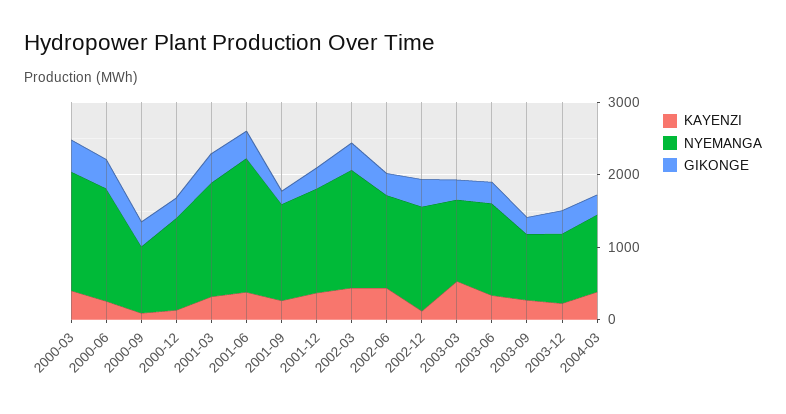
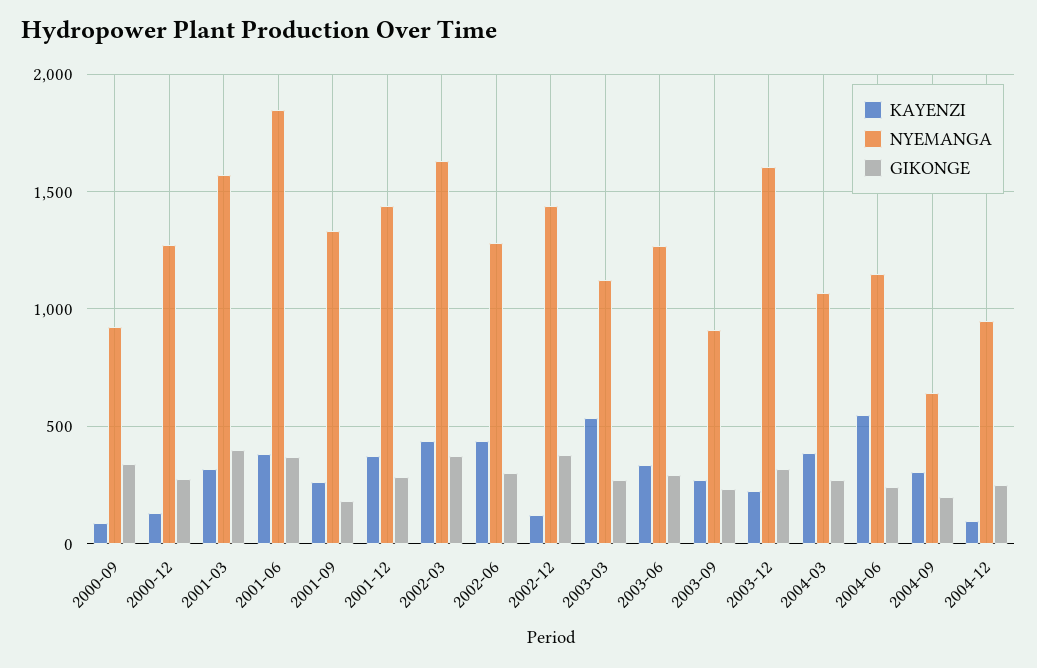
KAYENZI, 2000-03: 400 -> none
NYEMANGA, 2000-03: 1600 -> none
GIKONGE, 2000-03: 400 -> none
KAYENZI, 2000-06: 200 -> none
NYEMANGA, 2000-06: 1600 -> none
GIKONGE, 2000-06: 400 -> none
NYEMANGA, 2003-12: 1000 -> 1600
KAYENZI, 2004-06: none -> 550
NYEMANGA, 2004-06: none -> 1150
GIKONGE, 2004-06: none -> 250
KAYENZI, 2004-09: none -> 300
NYEMANGA, 2004-09: none -> 650
GIKONGE, 2004-09: none -> 200
KAYENZI, 2004-12: none -> 100
NYEMANGA, 2004-12: none -> 950
GIKONGE, 2004-12: none -> 250

